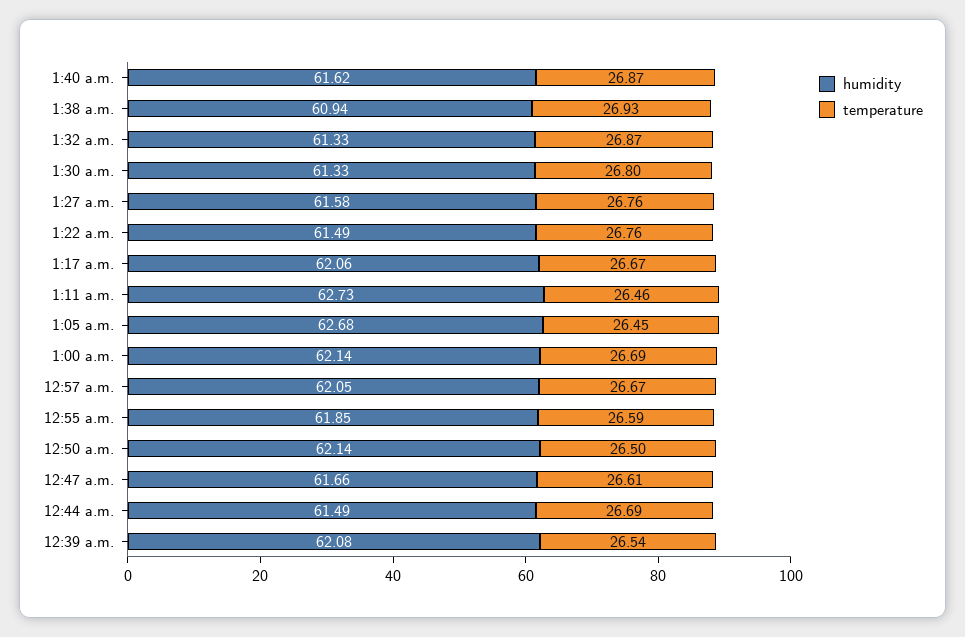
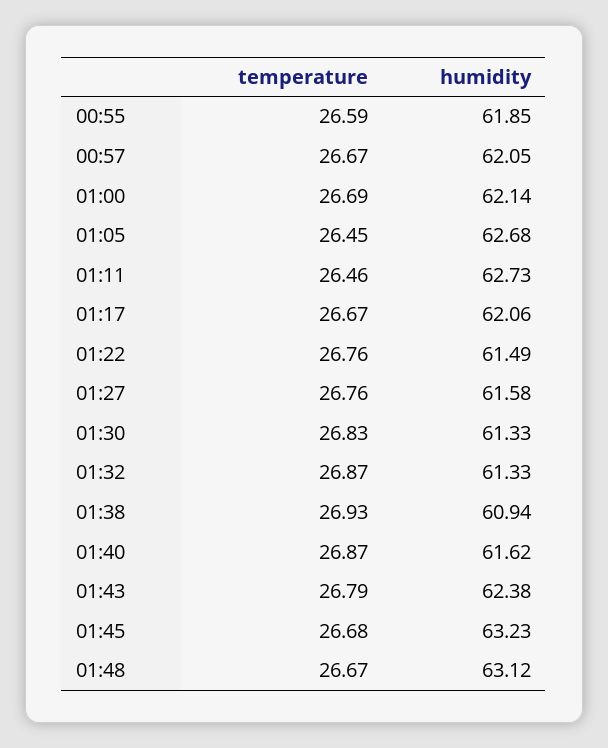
temperature, 1:30 a.m.: 26.8 -> 26.83
humidity, 12:50 a.m.: 62.14 -> none
temperature, 12:50 a.m.: 26.5 -> none
humidity, 12:47 a.m.: 61.66 -> none
temperature, 12:47 a.m.: 26.61 -> none
humidity, 12:44 a.m.: 61.49 -> none
temperature, 12:44 a.m.: 26.69 -> none
humidity, 12:39 a.m.: 62.08 -> none
temperature, 12:39 a.m.: 26.54 -> none
temperature, 01:43: none -> 26.79
humidity, 01:43: none -> 62.38
temperature, 01:45: none -> 26.68
humidity, 01:45: none -> 63.23
temperature, 01:48: none -> 26.67
humidity, 01:48: none -> 63.12

